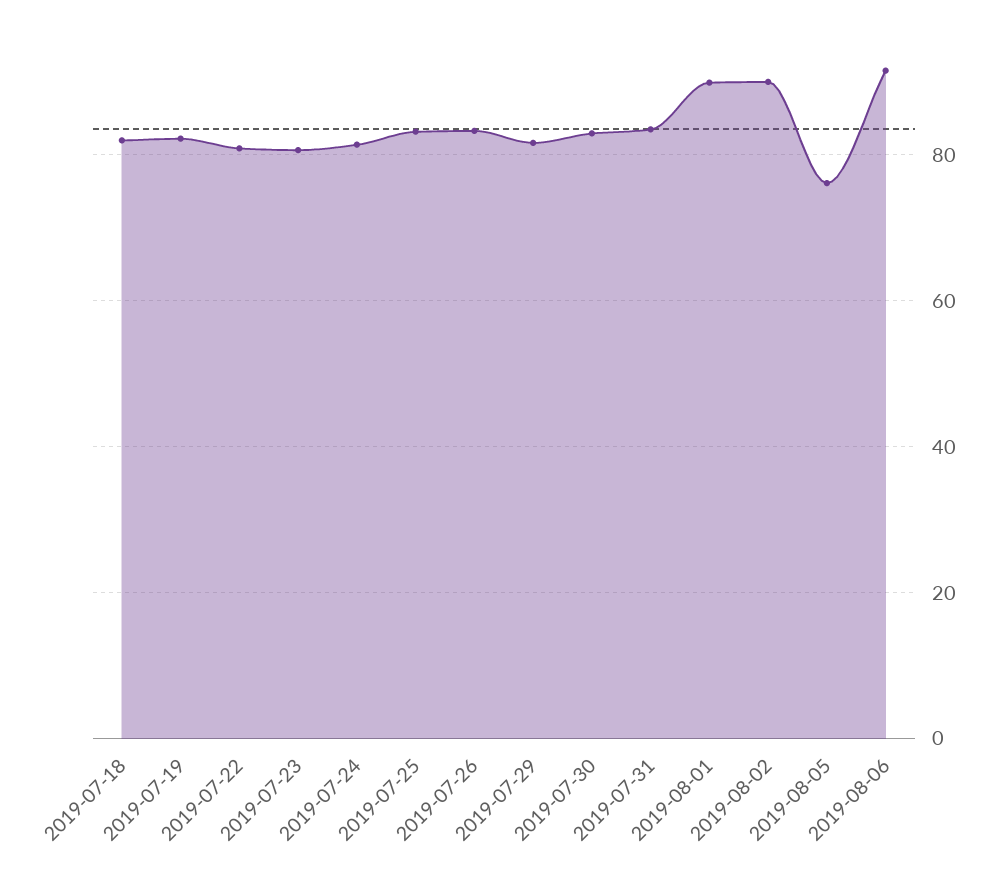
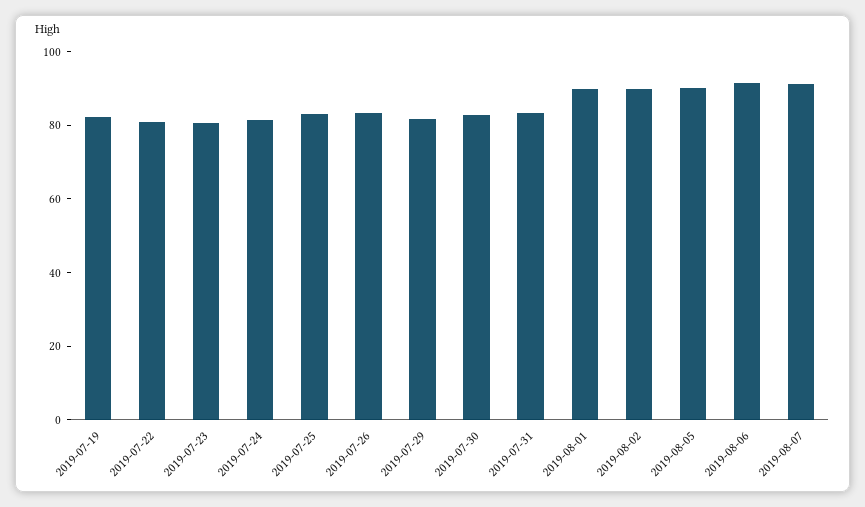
2019-07-18: 82 -> none
2019-08-05: 76 -> 90
2019-08-07: none -> 90

